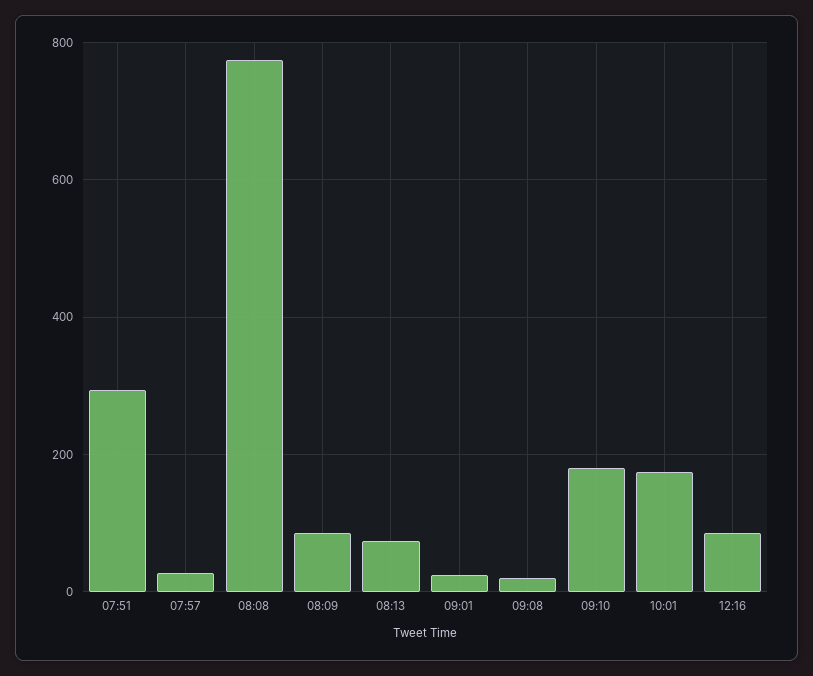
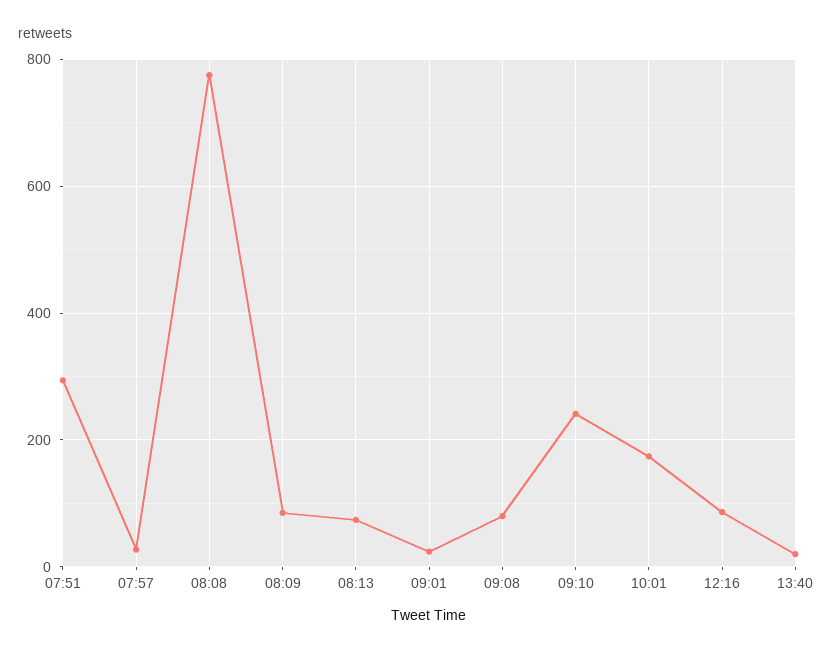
09:08: 20 -> 80
09:10: 180 -> 240
13:40: none -> 20

